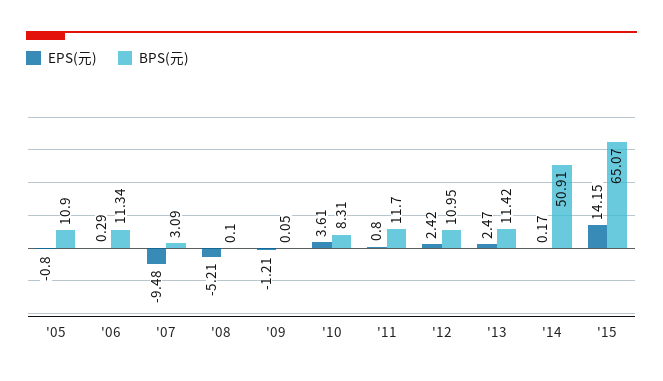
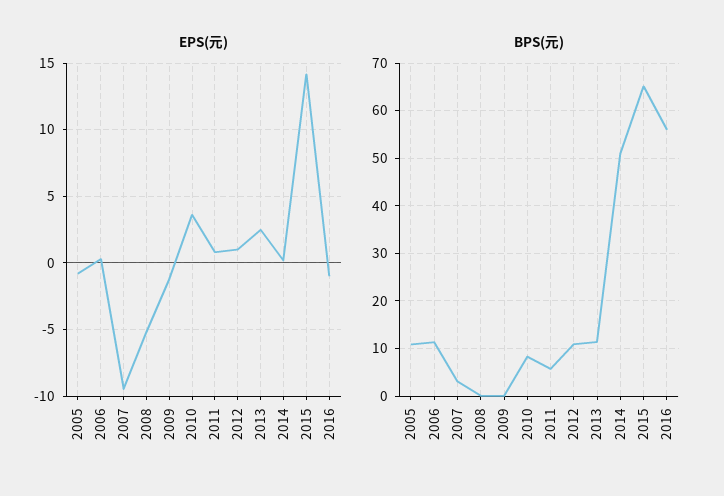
BPS(元), '11: 11.7 -> 6
EPS(元), '12: 2.42 -> 1
EPS(元), 2016: none -> -1
BPS(元), 2016: none -> 56

